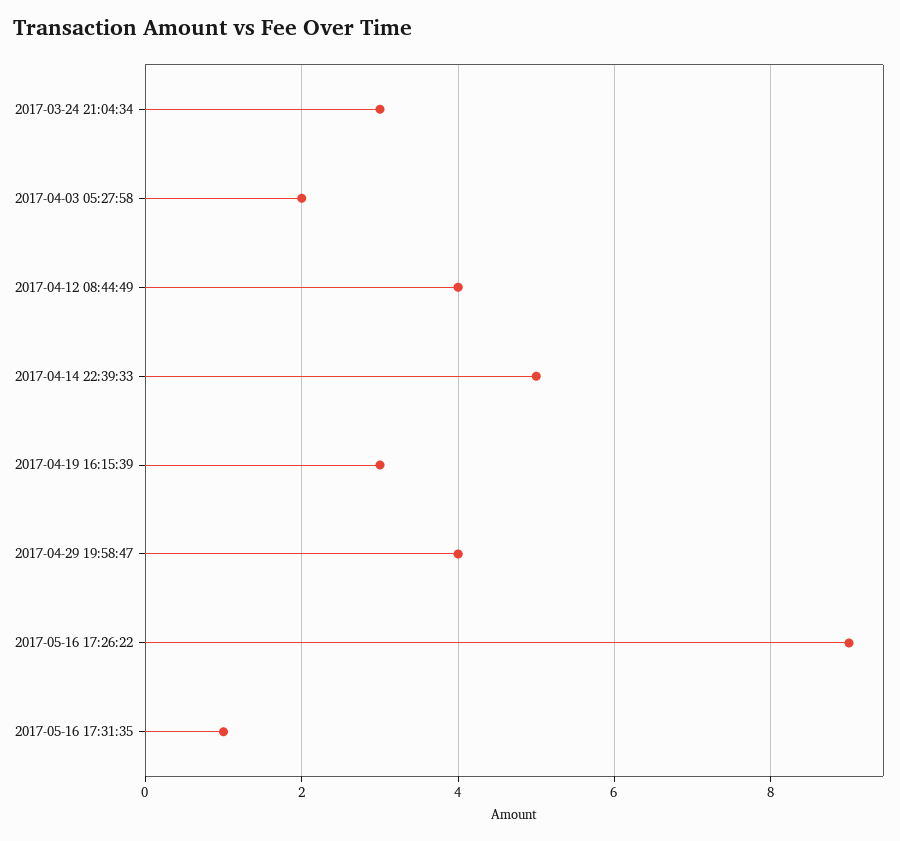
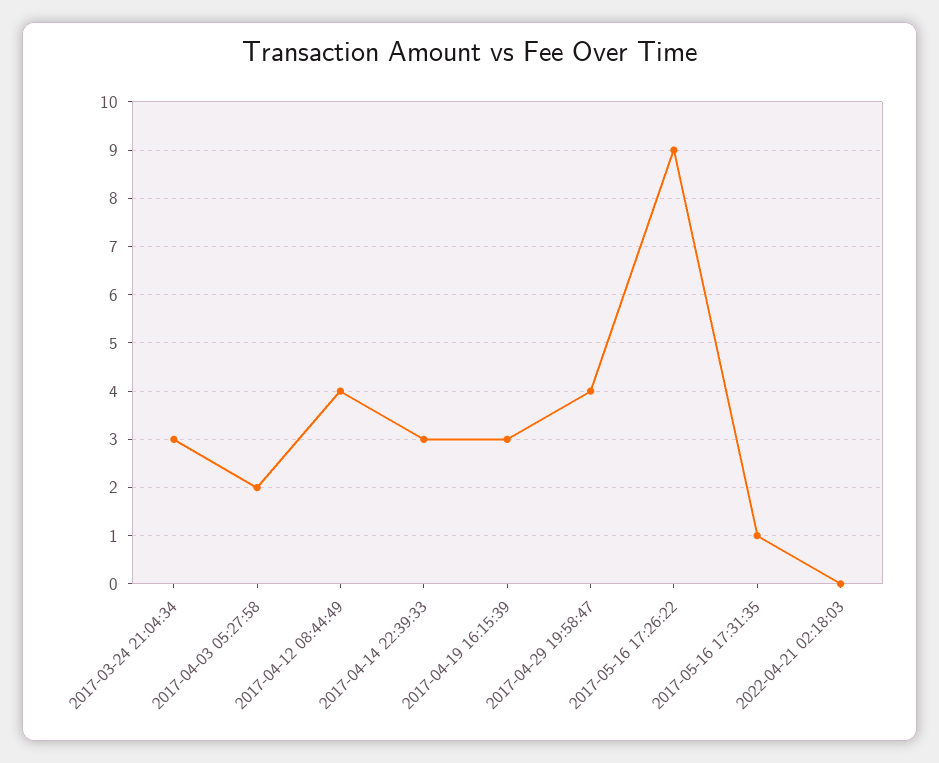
2017-04-14 22:39:33: 5 -> 3
2022-04-21 02:18:03: none -> 0

